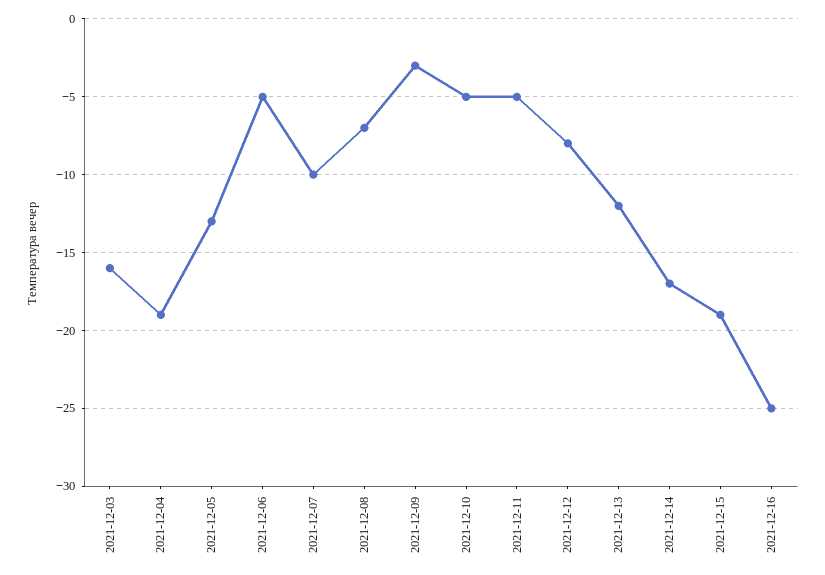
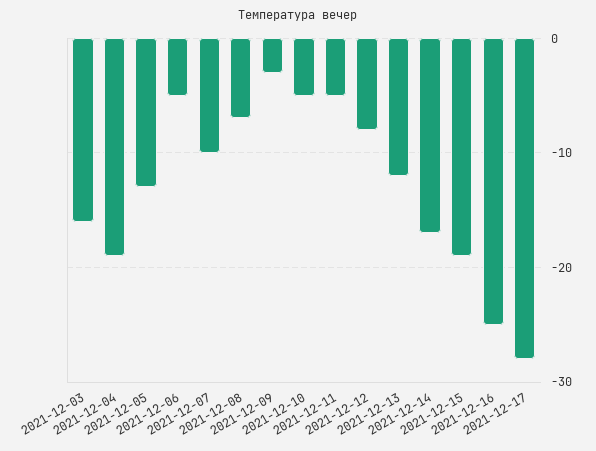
2021-12-17: none -> -28

